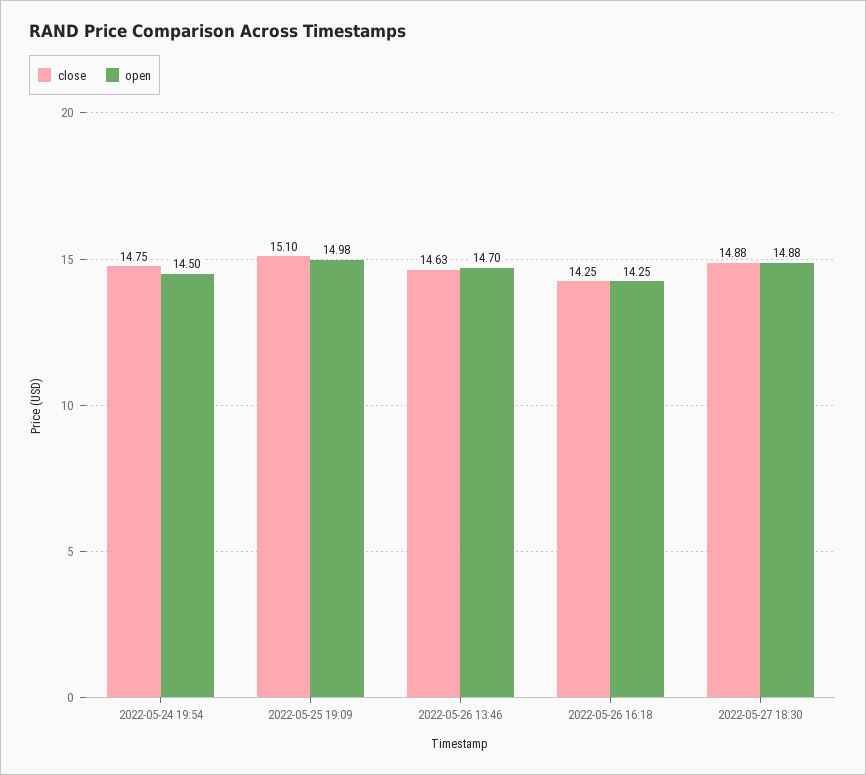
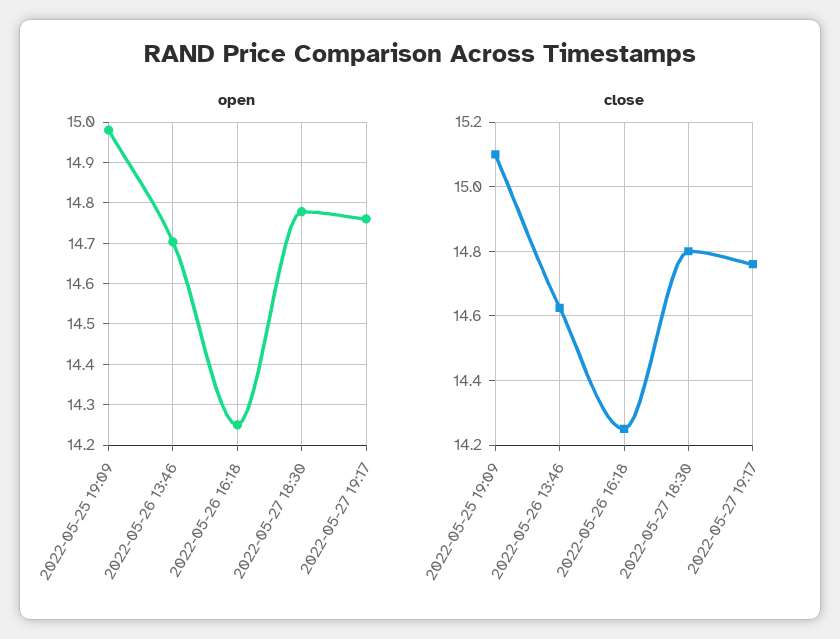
close, 2022-05-24 19:54: 14.75 -> none
open, 2022-05-24 19:54: 14.5 -> none
close, 2022-05-27 18:30: 14.88 -> 14.8
open, 2022-05-27 18:30: 14.88 -> 14.78
open, 2022-05-27 19:17: none -> 14.76
close, 2022-05-27 19:17: none -> 14.76

